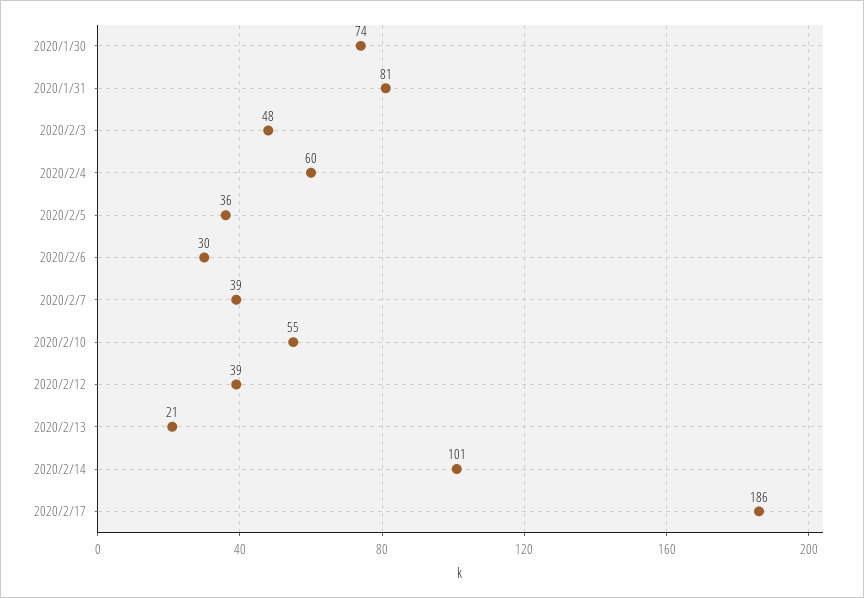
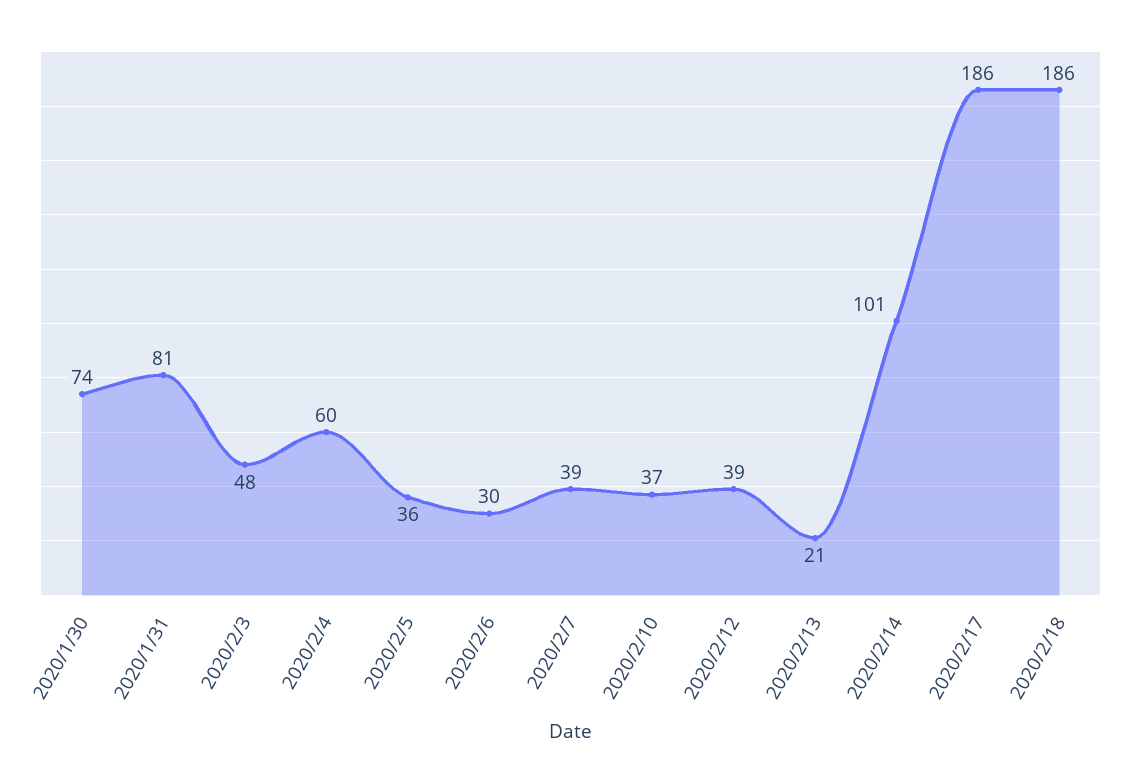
2020/2/10: 55 -> 37
2020/2/18: none -> 186

